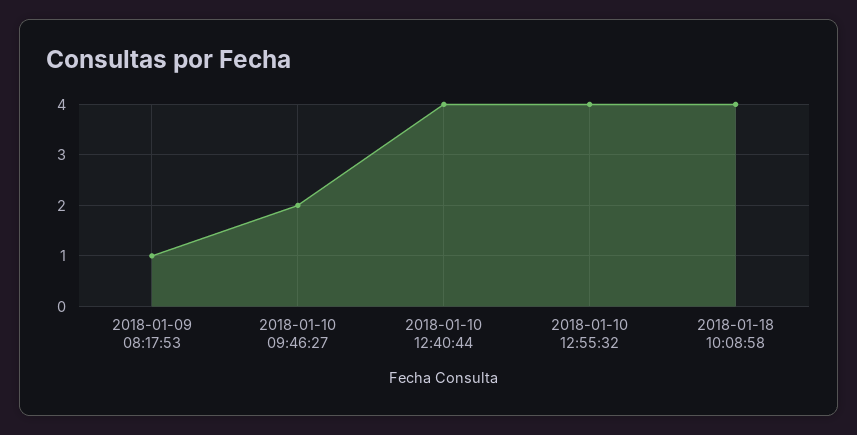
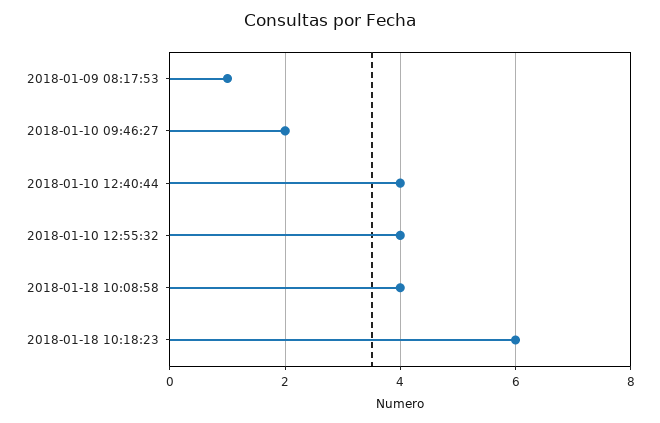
2018-01-18 10:18:23: none -> 6

